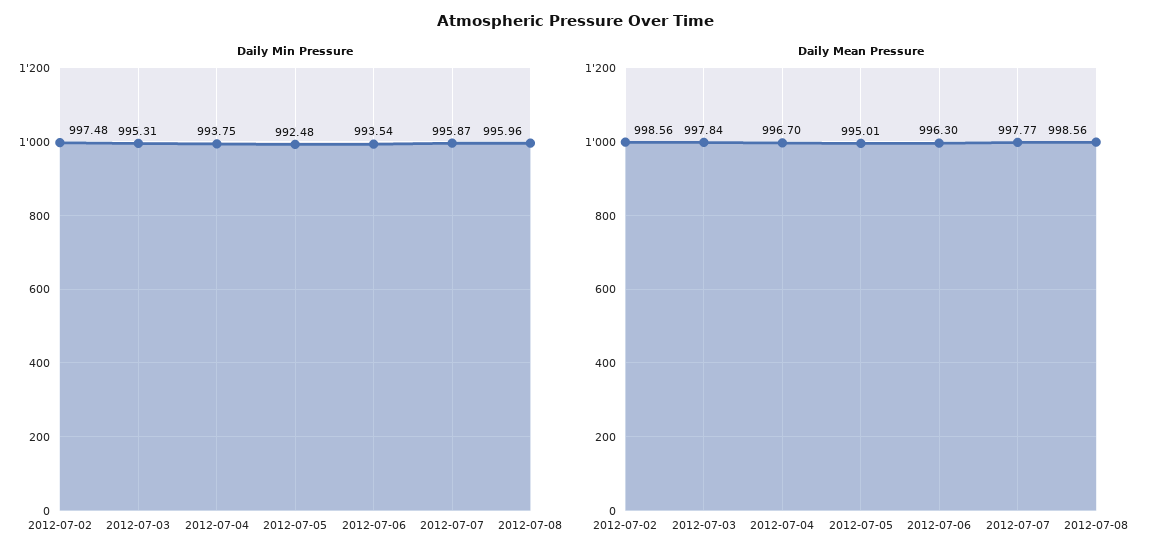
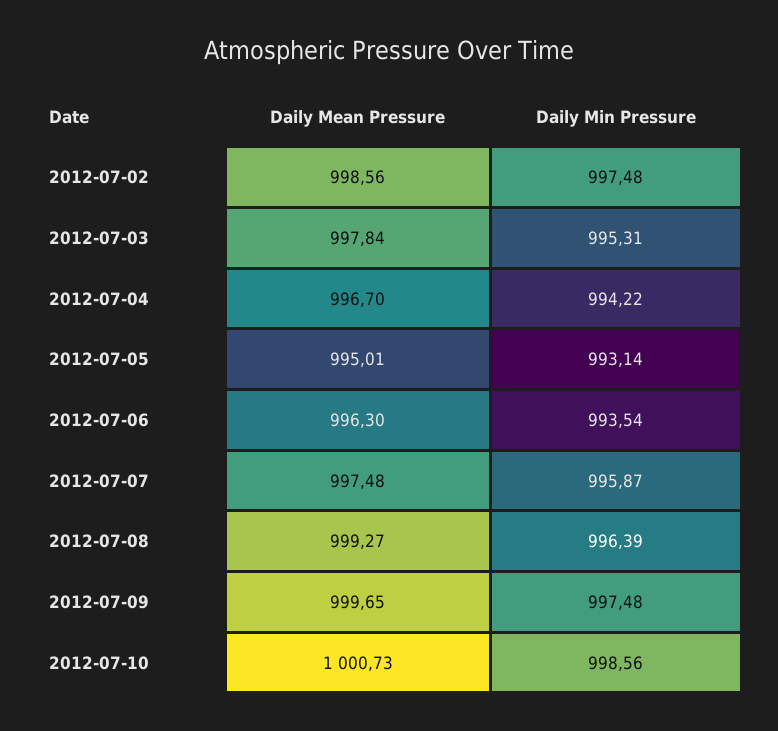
Daily Min Pressure, 2012-07-04: 993.75 -> 994.22
Daily Min Pressure, 2012-07-05: 992.48 -> 993.14
Daily Min Pressure, 2012-07-08: 995.96 -> 996.39
Daily Mean Pressure, 2012-07-07: 997.77 -> 997.48
Daily Mean Pressure, 2012-07-08: 998.56 -> 999.27
Daily Mean Pressure, 2012-07-09: none -> 999.65
Daily Min Pressure, 2012-07-09: none -> 997.48
Daily Mean Pressure, 2012-07-10: none -> 1000.73
Daily Min Pressure, 2012-07-10: none -> 998.56

